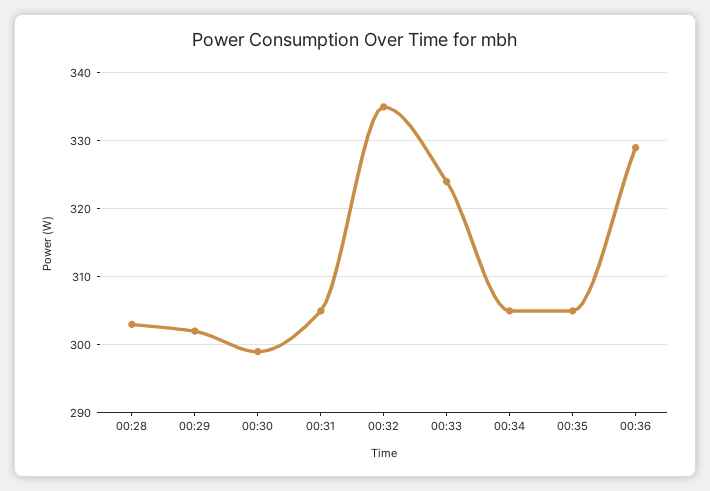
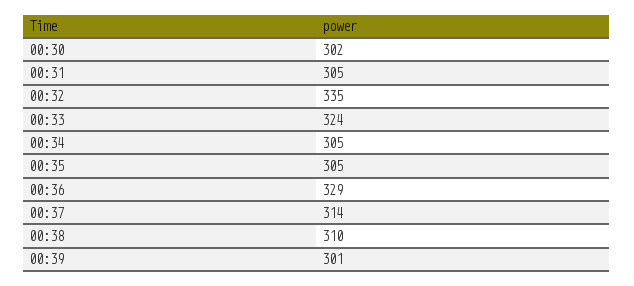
00:28: 303 -> none
00:29: 302 -> none
00:30: 299 -> 302
00:37: none -> 314
00:38: none -> 310
00:39: none -> 301

